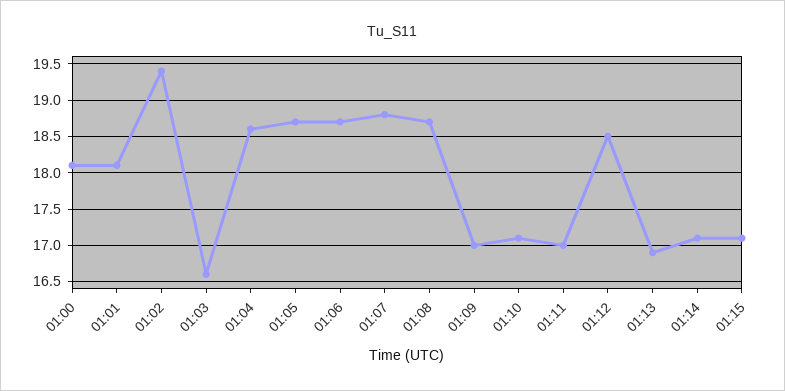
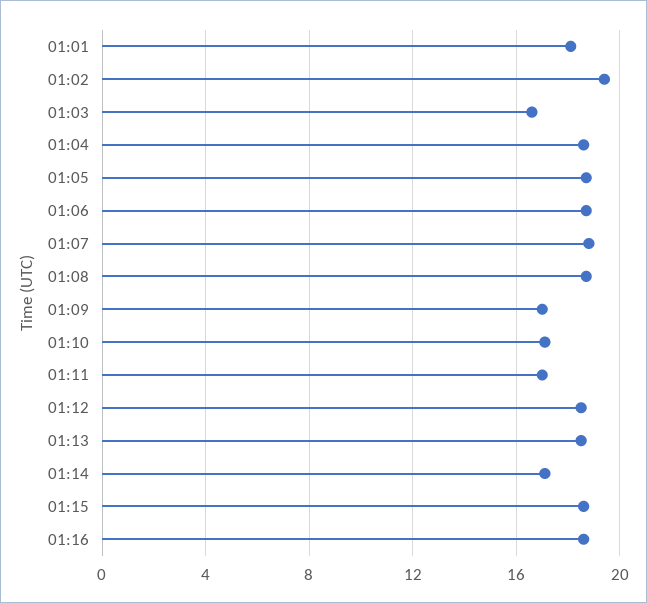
01:00: 18.1 -> none
01:13: 16.9 -> 18.5
01:15: 17.1 -> 18.5
01:16: none -> 18.5

